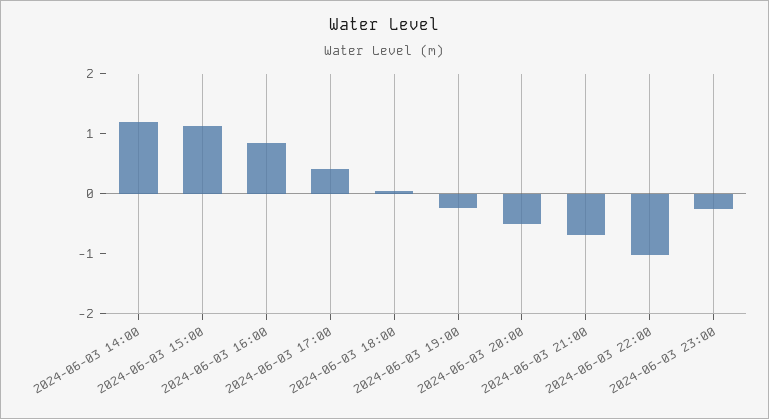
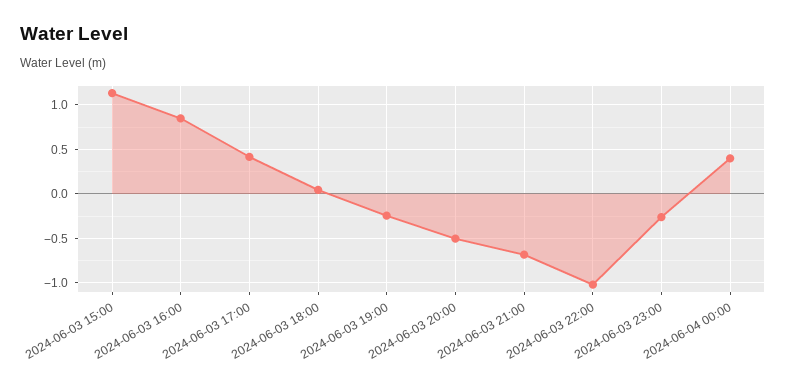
2024-06-03 14:00: 1.2 -> none
2024-06-04 00:00: none -> 0.4

